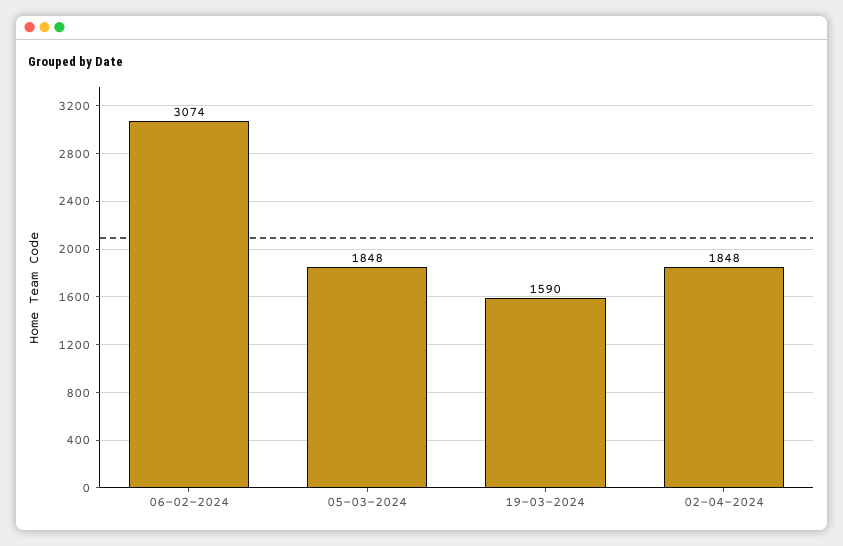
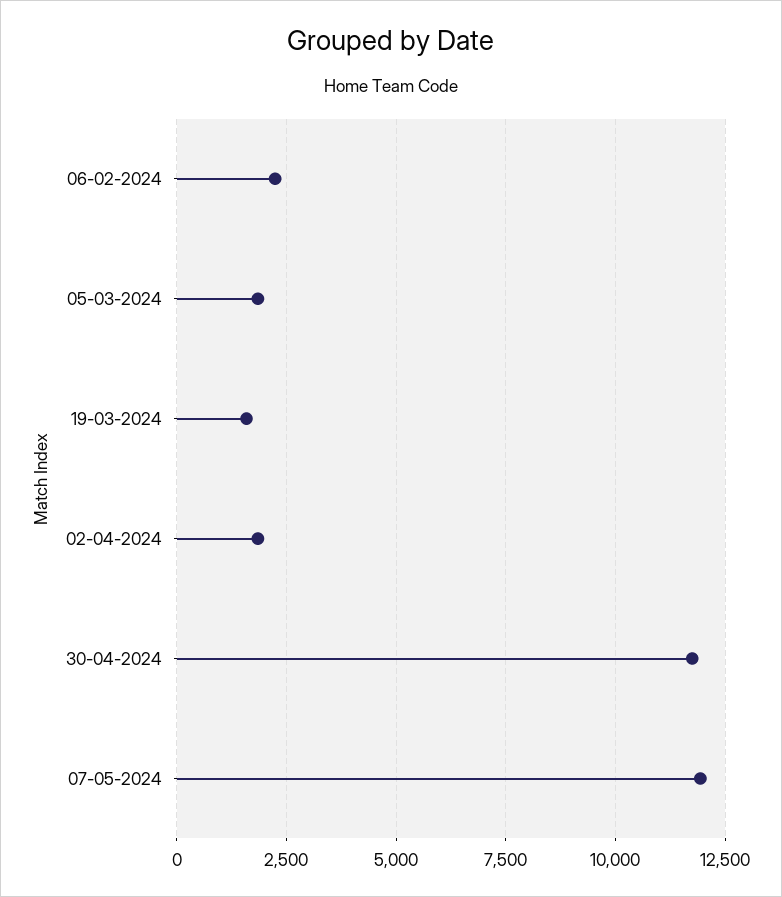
06-02-2024: 3074 -> 2250
30-04-2024: none -> 11750
07-05-2024: none -> 12000

